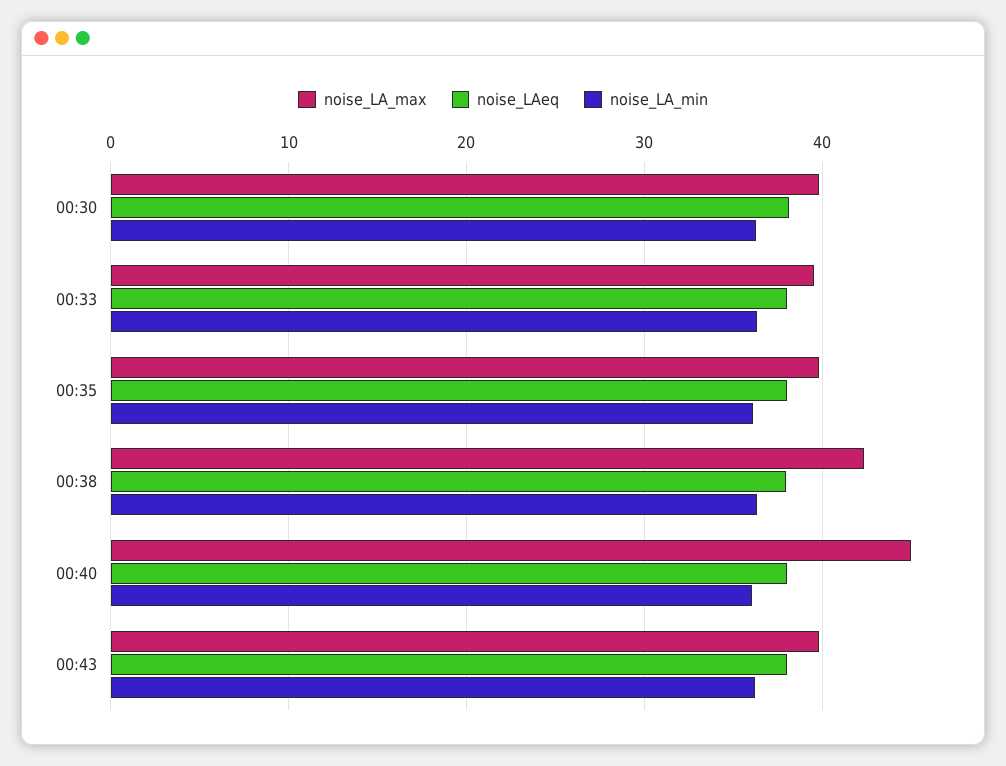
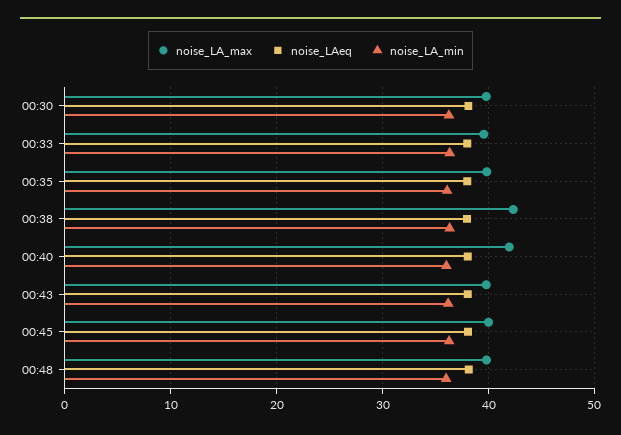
noise_LA_max, 00:40: 45 -> 42
noise_LA_max, 00:45: none -> 40
noise_LAeq, 00:45: none -> 38
noise_LA_min, 00:45: none -> 36
noise_LA_max, 00:48: none -> 40
noise_LAeq, 00:48: none -> 38
noise_LA_min, 00:48: none -> 36

